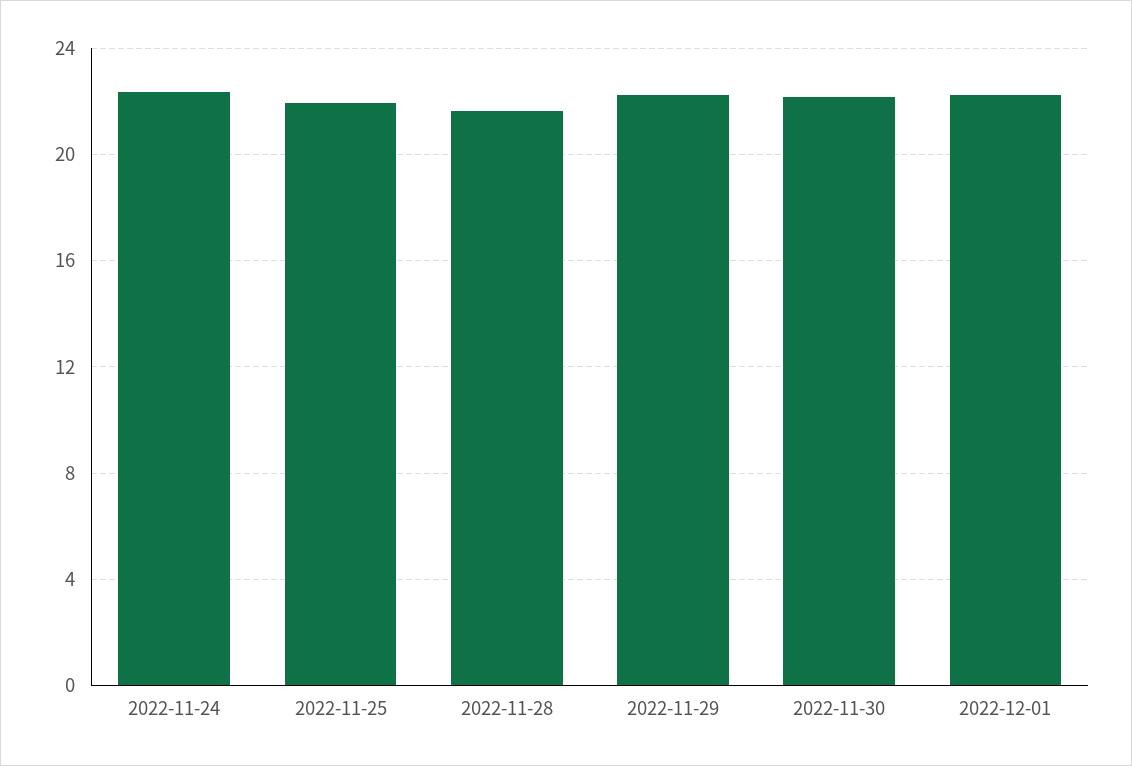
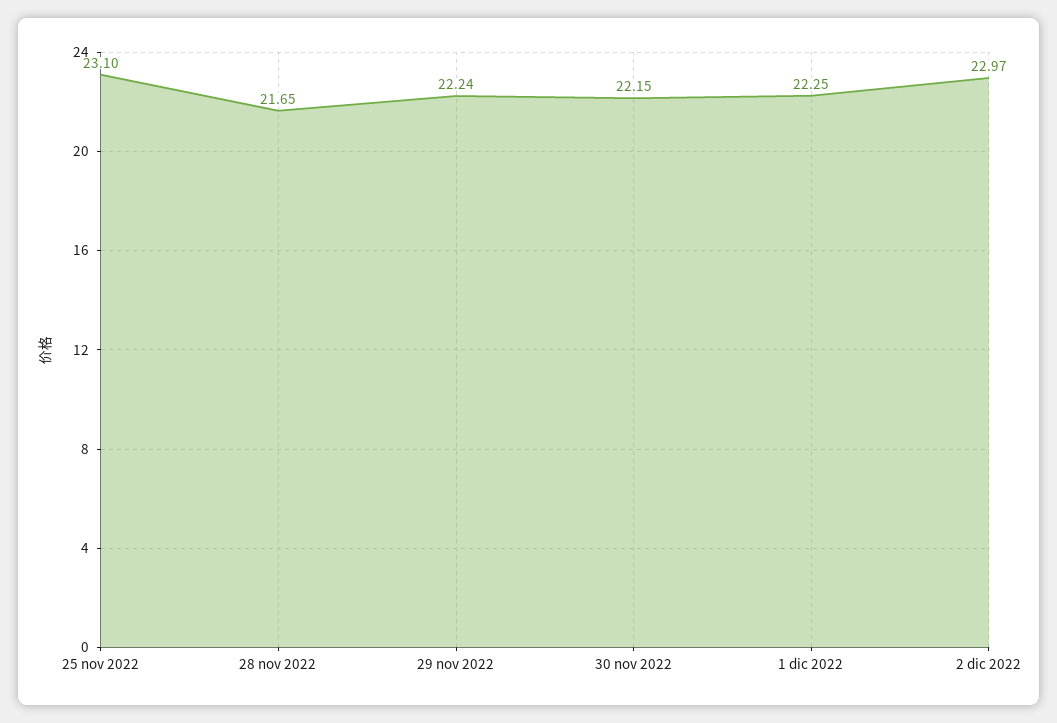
2022-11-24: 22.5 -> none
2022-11-25: 22 -> 23.1
2 dic 2022: none -> 22.97

